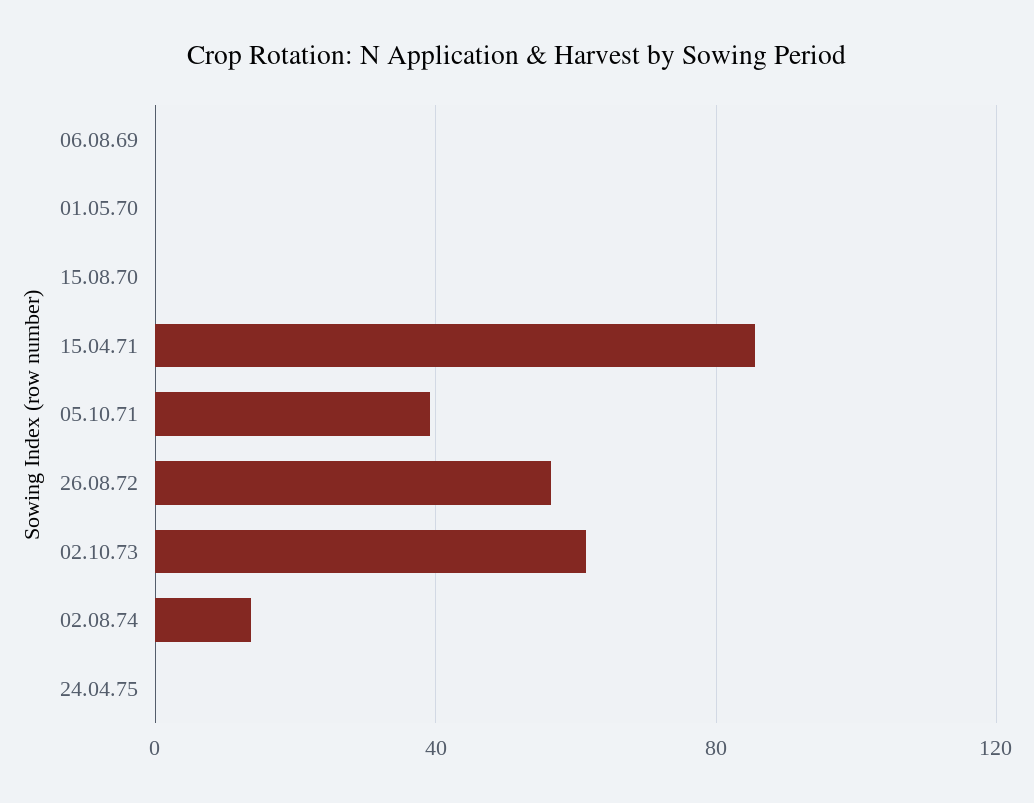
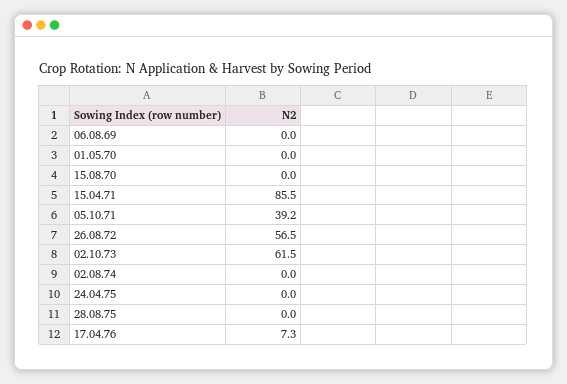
02.08.74: 15 -> 0
28.08.75: none -> 0
17.04.76: none -> 7.3

